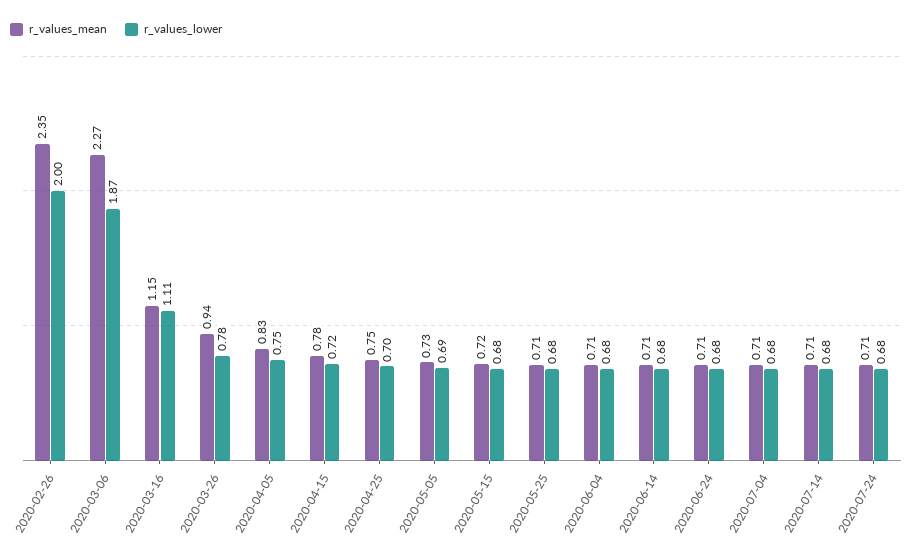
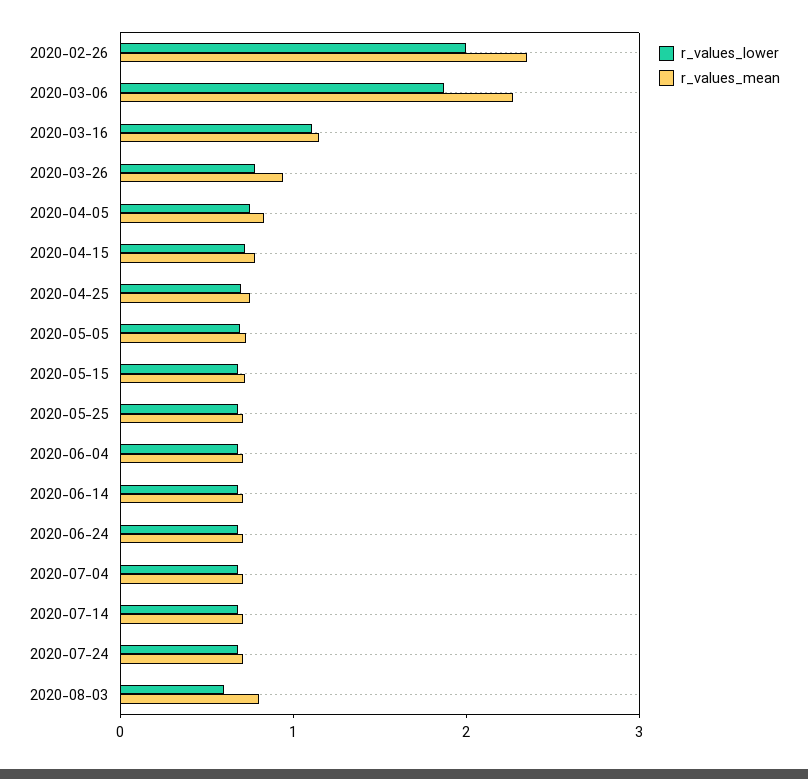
r_values_lower, 2020-08-03: none -> 0.6
r_values_mean, 2020-08-03: none -> 0.8

